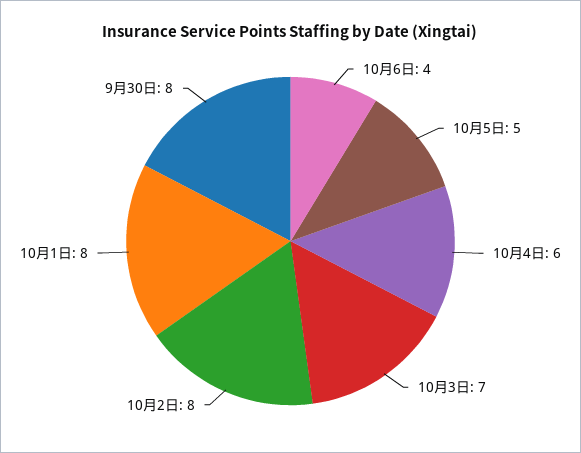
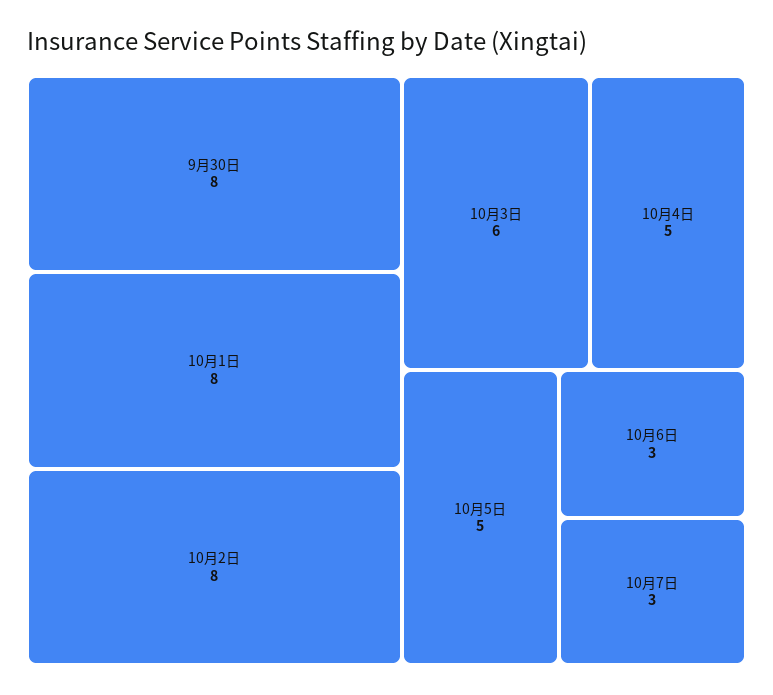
10月6日: 4 -> 3
10月4日: 6 -> 5
10月3日: 7 -> 6
10月7日: none -> 3

